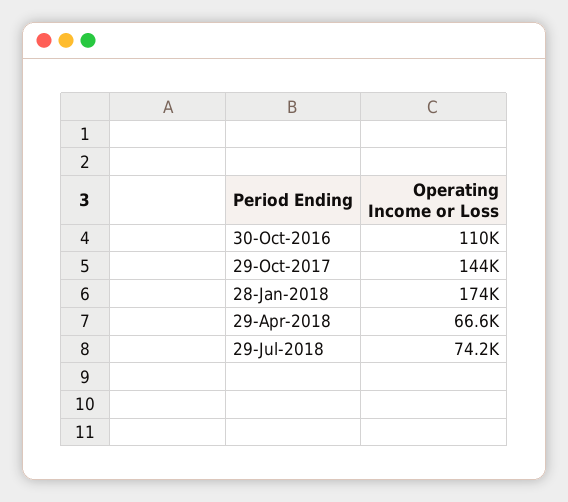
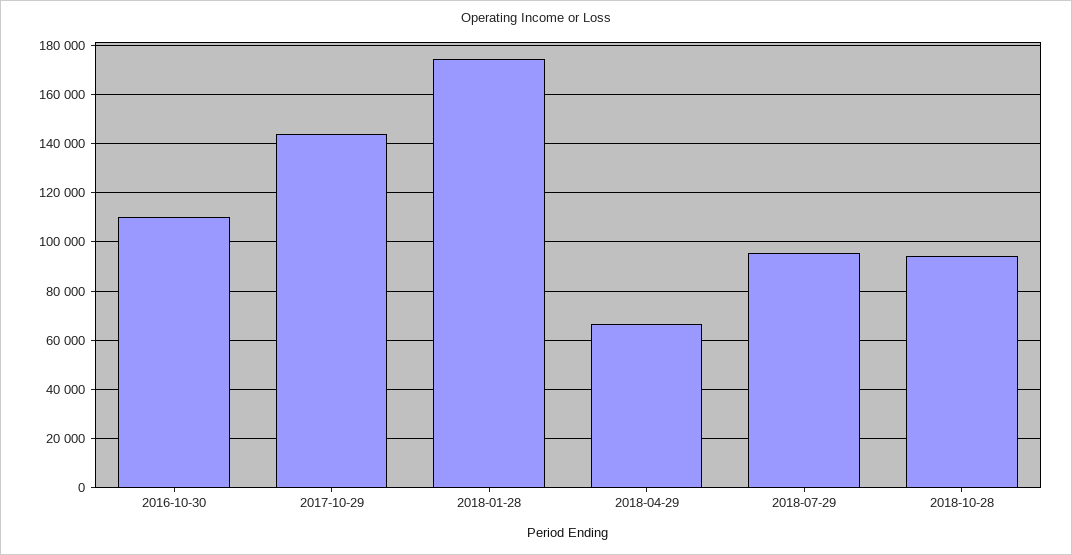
29-Jul-2018: 74200 -> 95000
2018-10-28: none -> 95000

